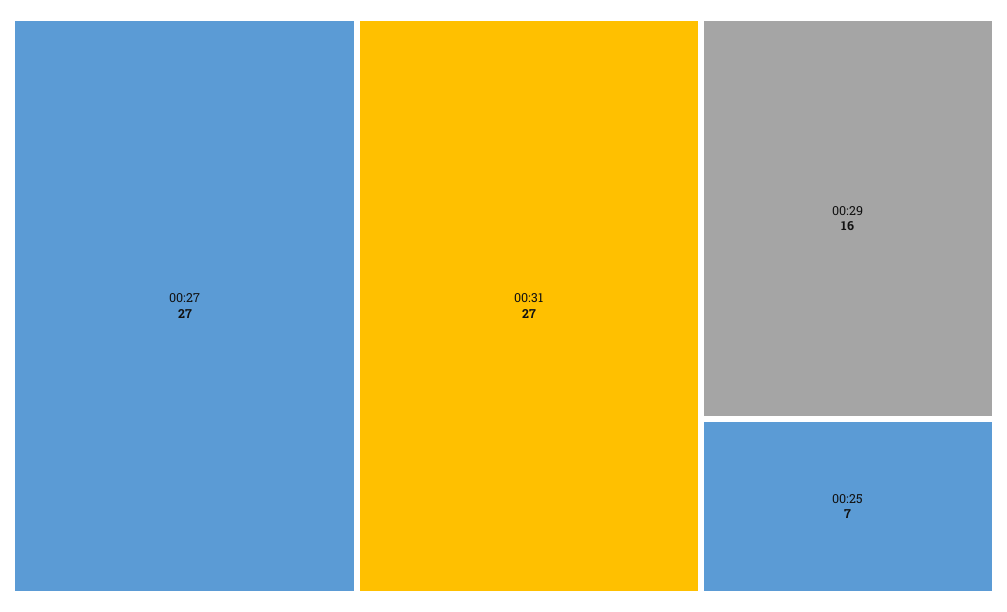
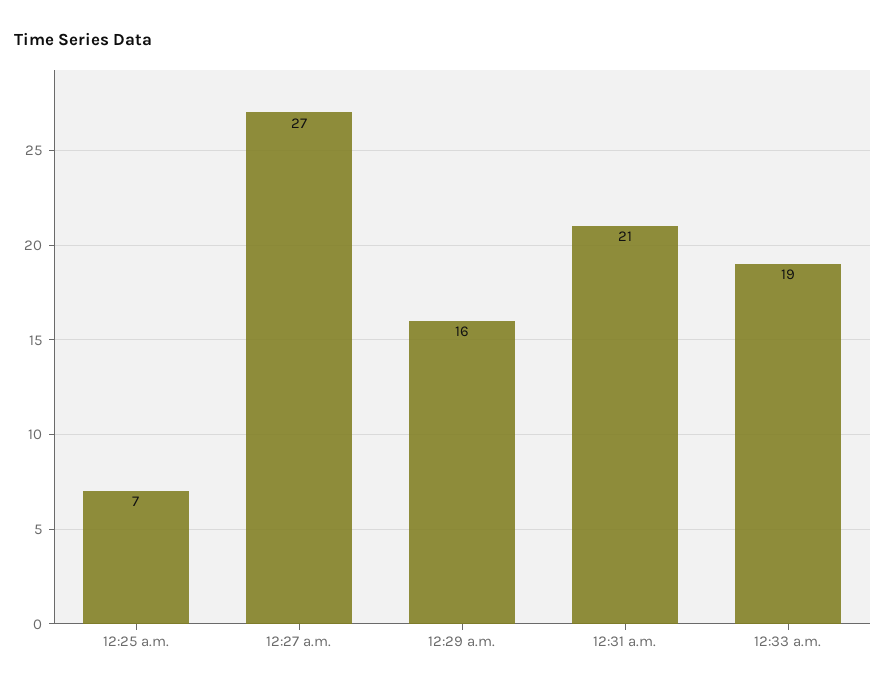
00:31: 27 -> 21
12:33 a.m.: none -> 19

